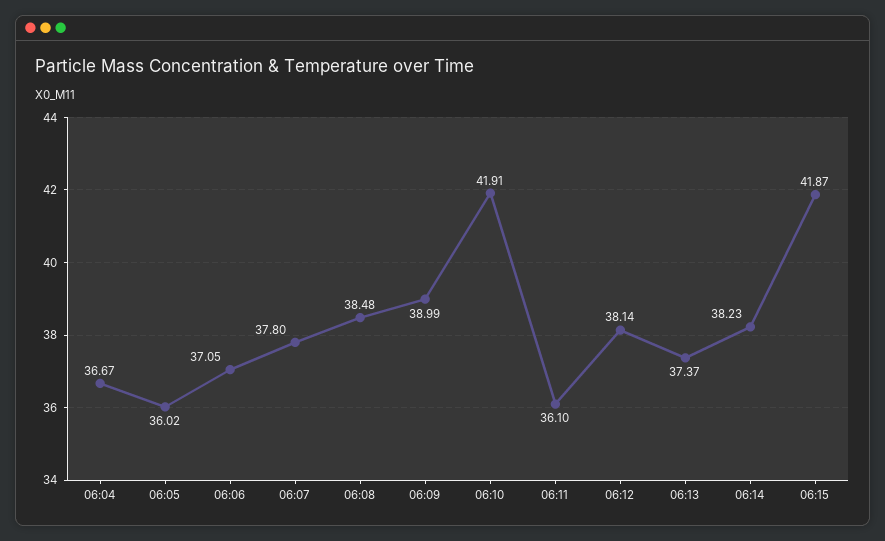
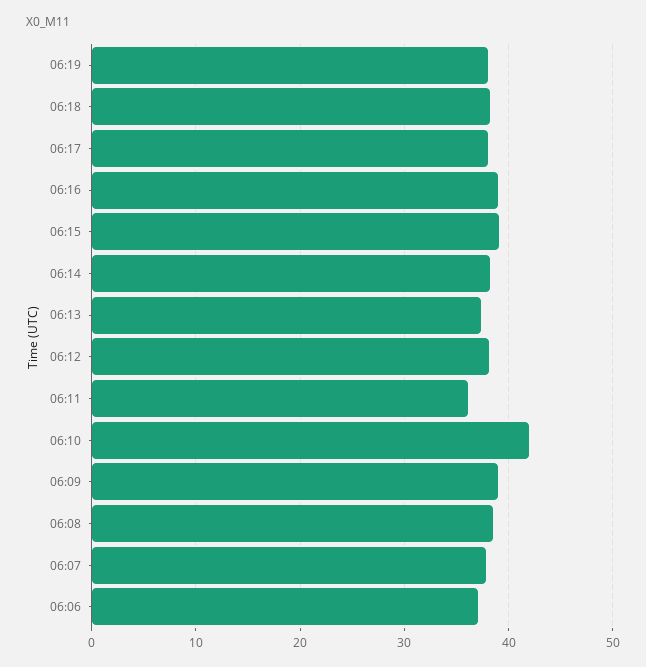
06:04: 36.67 -> none
06:05: 36.02 -> none
06:15: 41.87 -> 39
06:19: none -> 38
06:18: none -> 38
06:17: none -> 38
06:16: none -> 39

